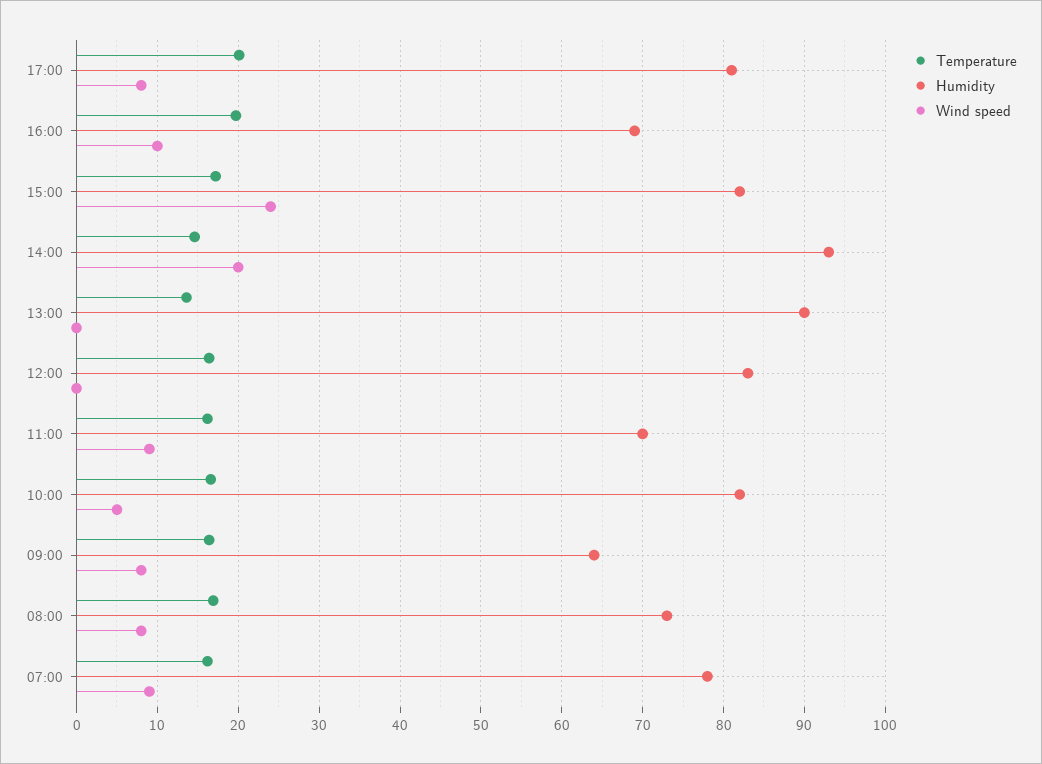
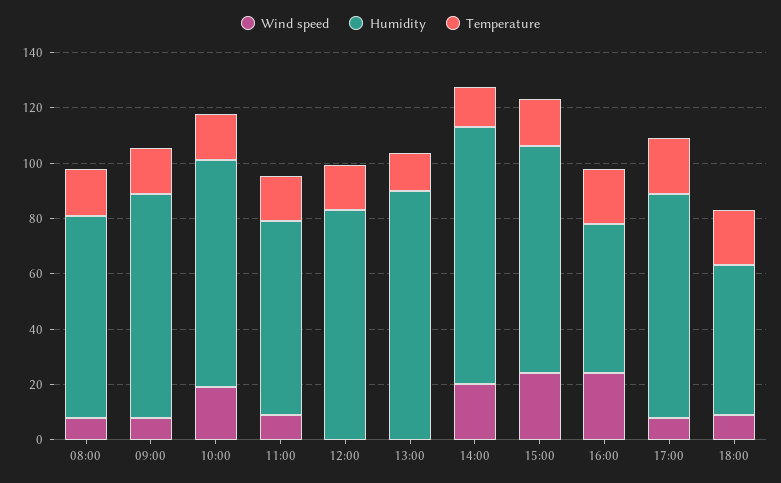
Humidity, 16:00: 69 -> 55
Wind speed, 16:00: 10 -> 25
Wind speed, 10:00: 5 -> 20
Humidity, 09:00: 64 -> 80
Temperature, 07:00: 16 -> none
Humidity, 07:00: 78 -> none
Wind speed, 07:00: 9 -> none
Wind speed, 18:00: none -> 10
Humidity, 18:00: none -> 55
Temperature, 18:00: none -> 20

